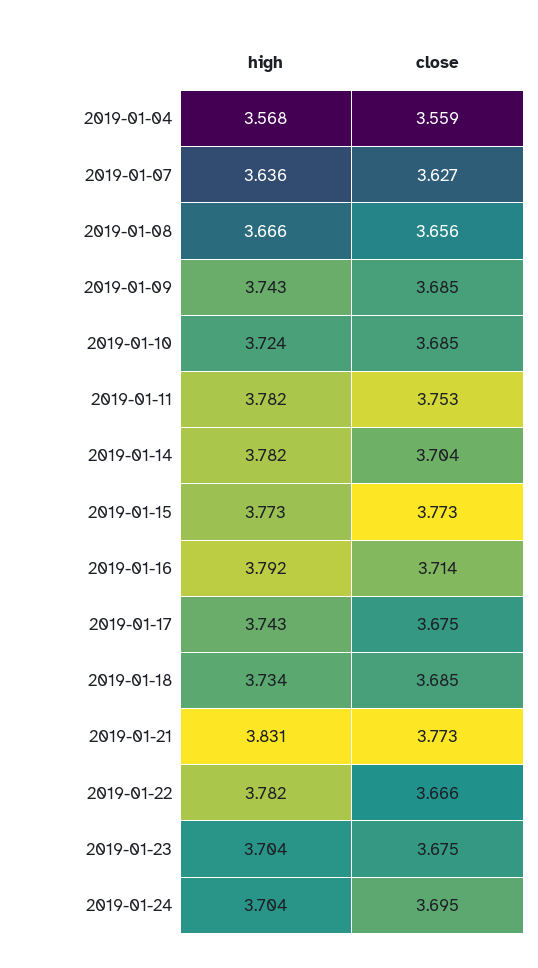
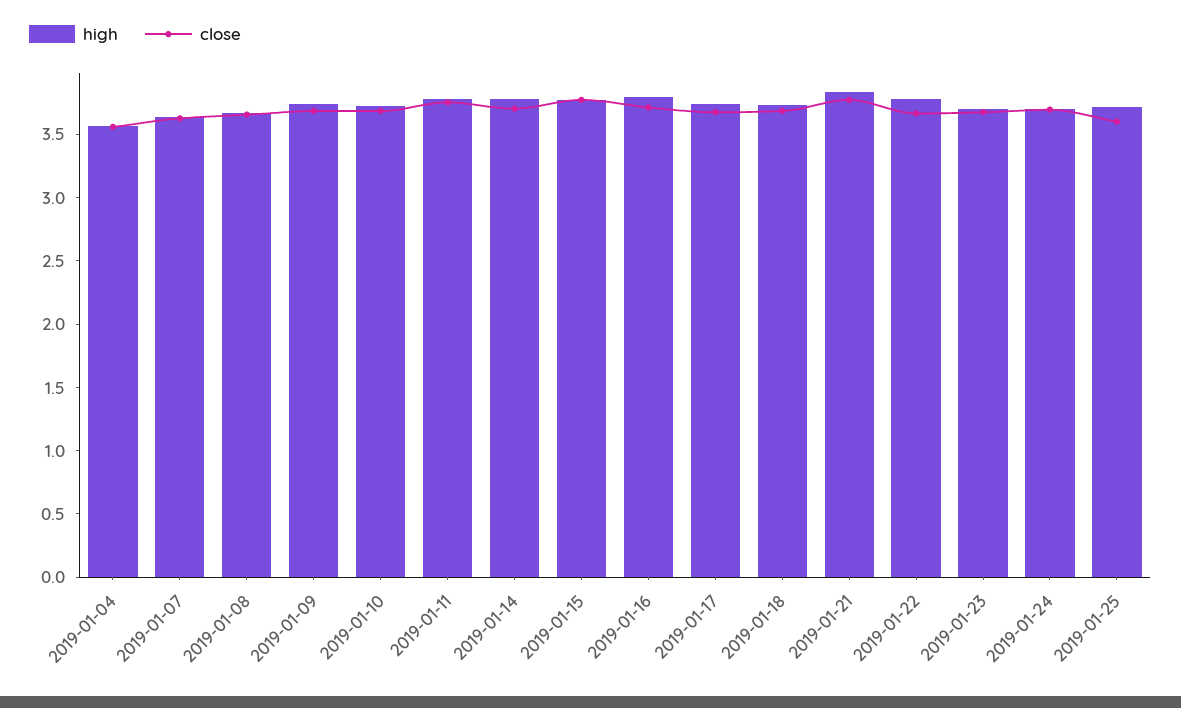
high, 2019-01-25: none -> 3.7
close, 2019-01-25: none -> 3.6

